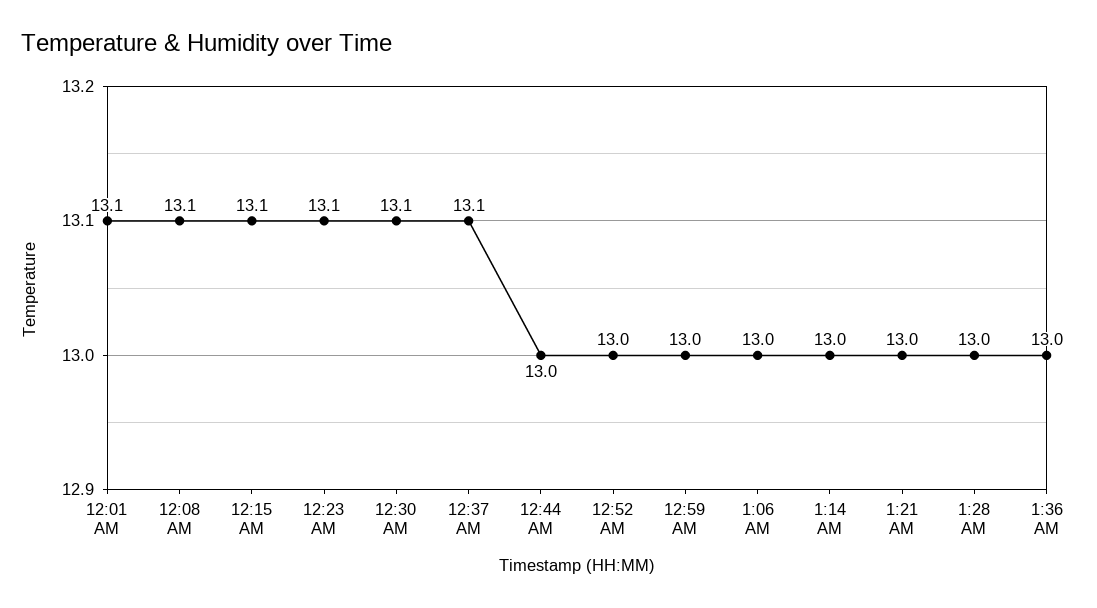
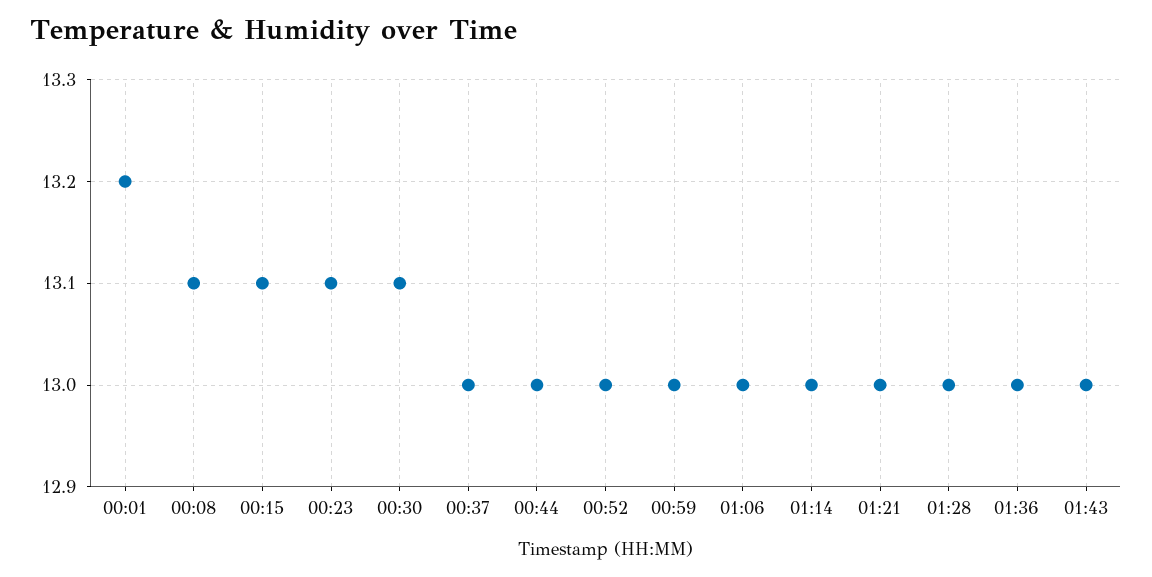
12:01 AM: 13.1 -> 13.2
12:37 AM: 13.1 -> 13
01:43: none -> 13

